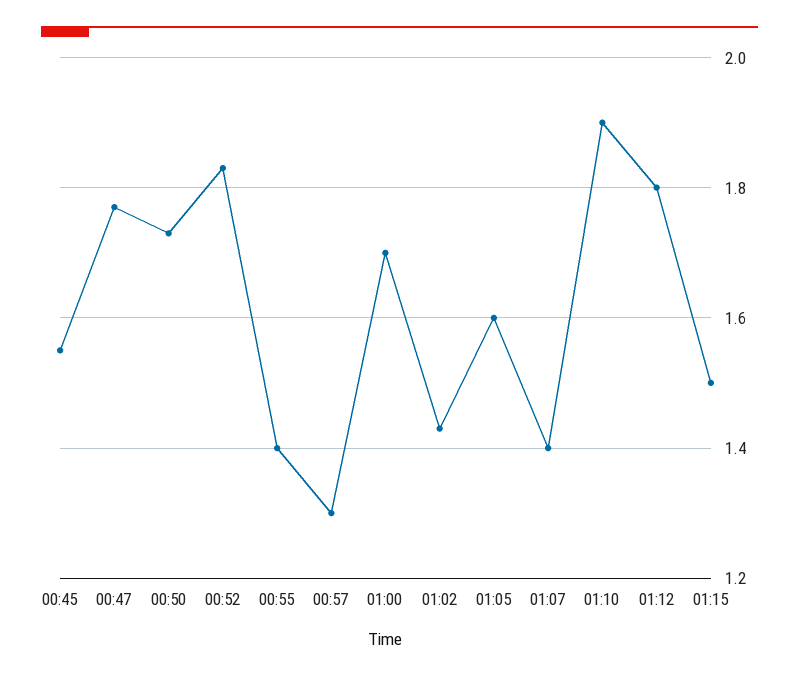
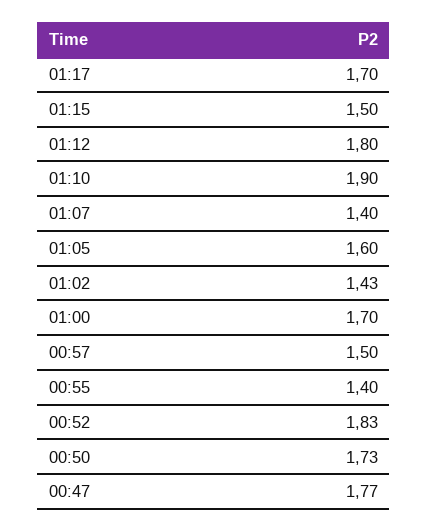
00:45: 1.55 -> none
00:57: 1.3 -> 1.5
01:17: none -> 1.7

